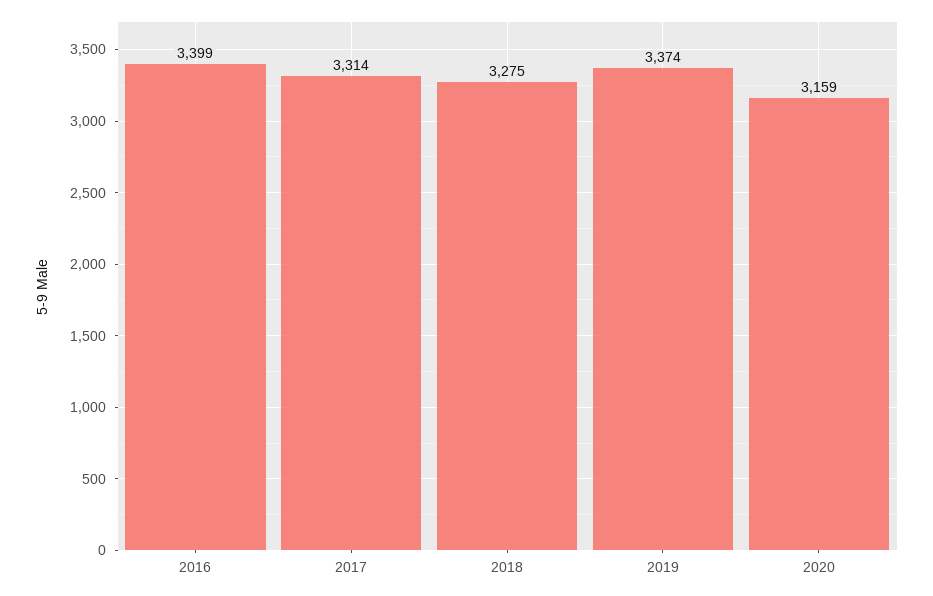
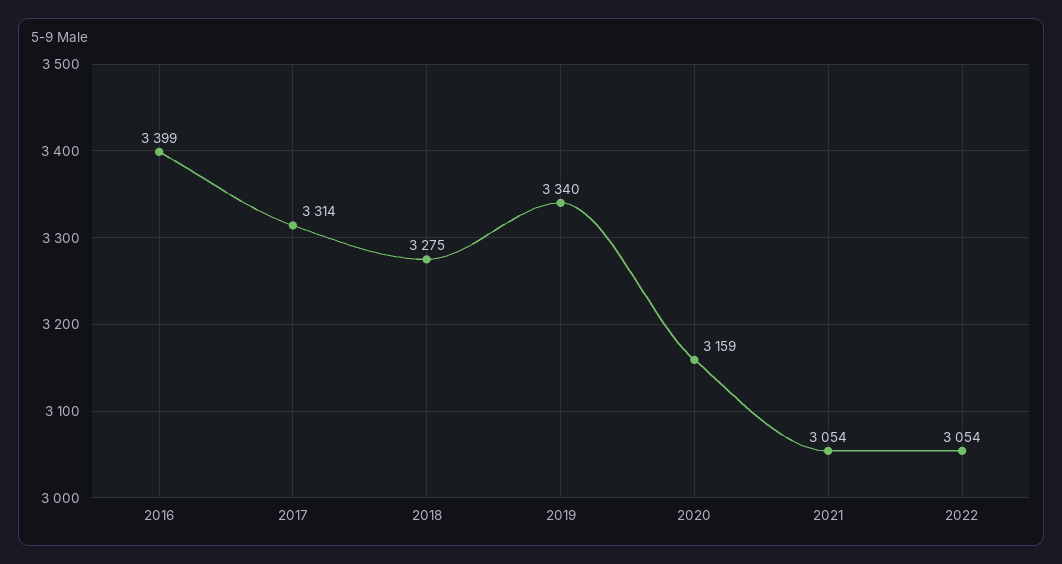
2019: 3374 -> 3340
2021: none -> 3054
2022: none -> 3054

